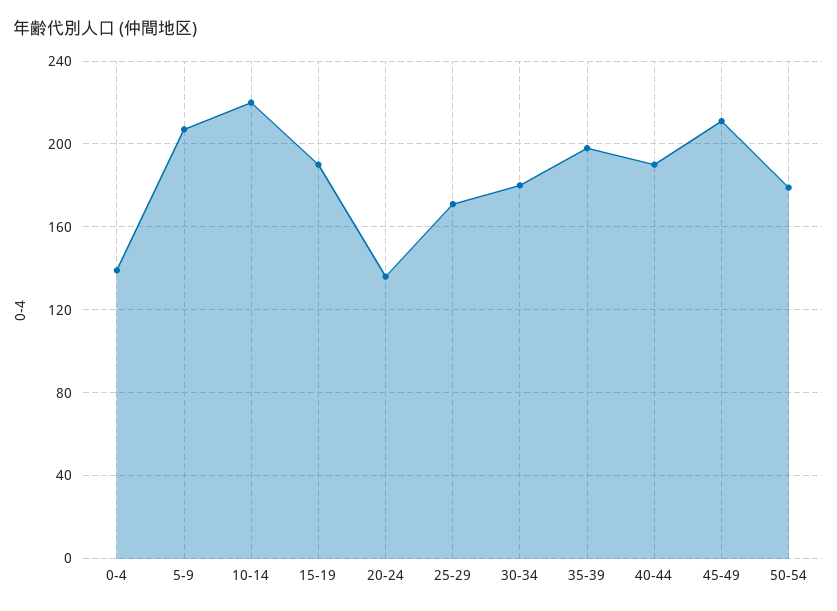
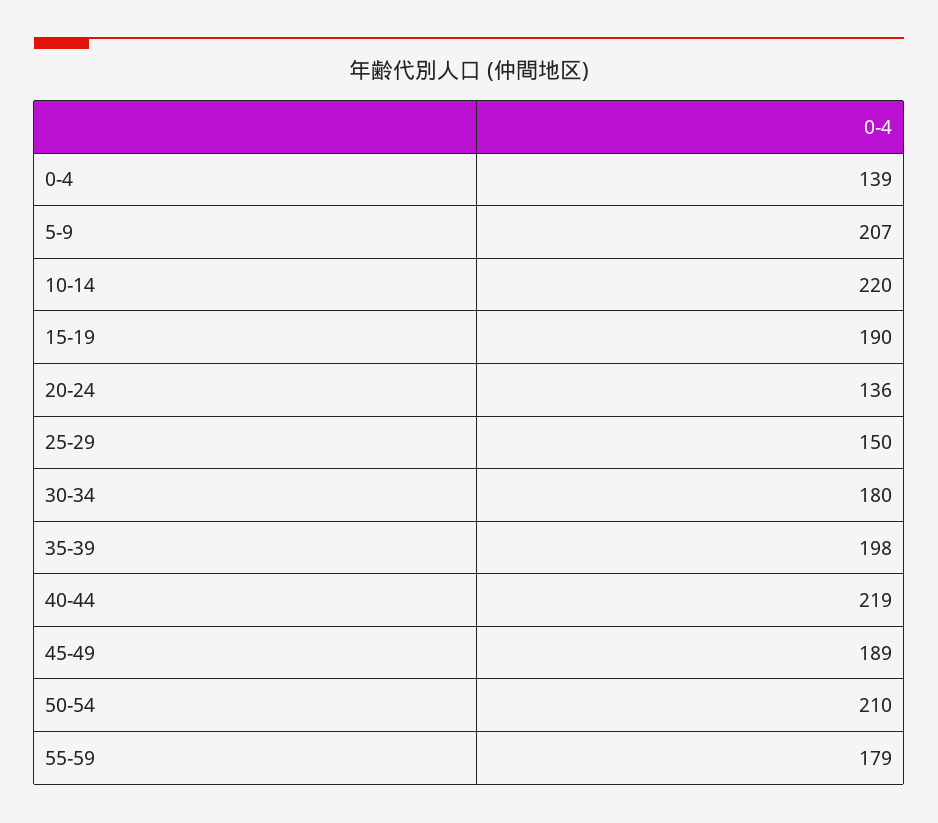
25-29: 170 -> 150
40-44: 190 -> 219
45-49: 210 -> 189
50-54: 180 -> 210
55-59: none -> 179

